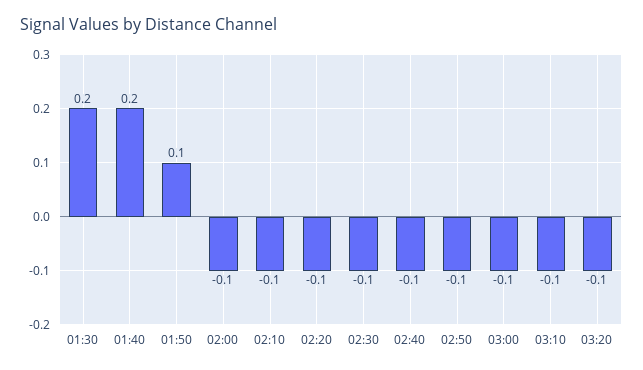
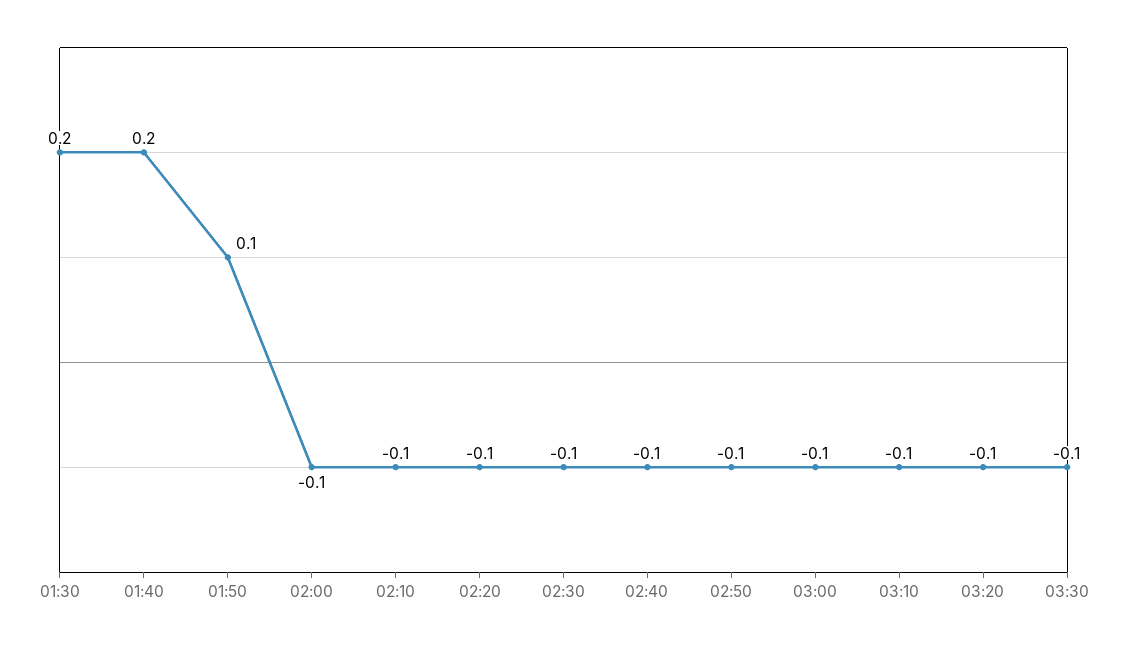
03:30: none -> -0.1

